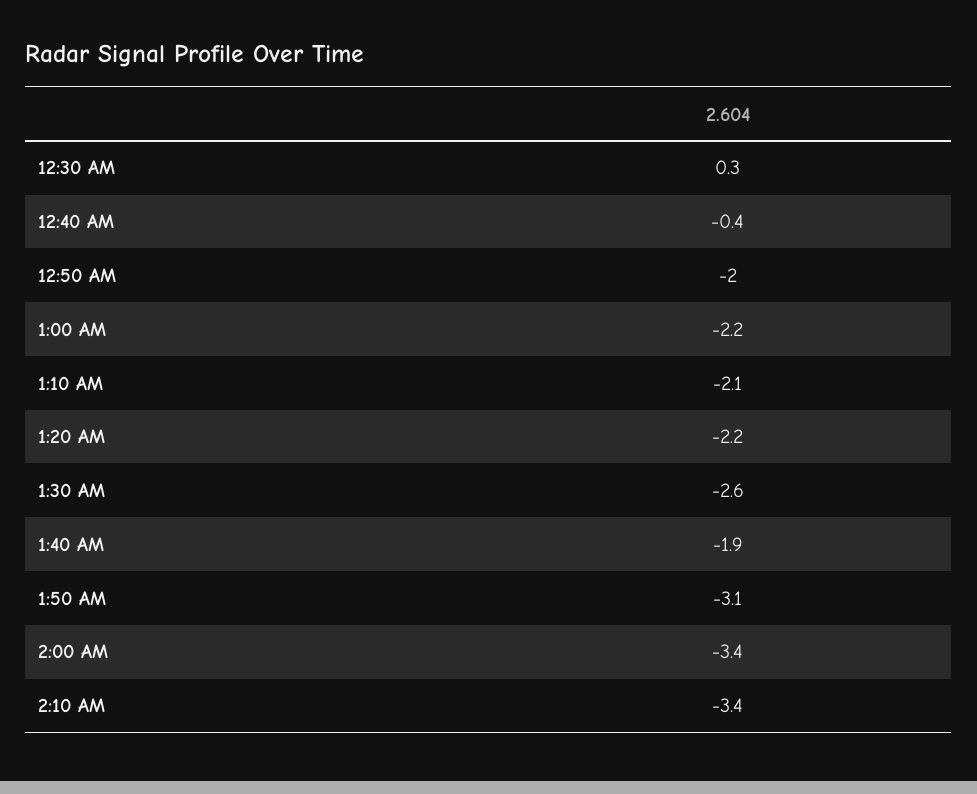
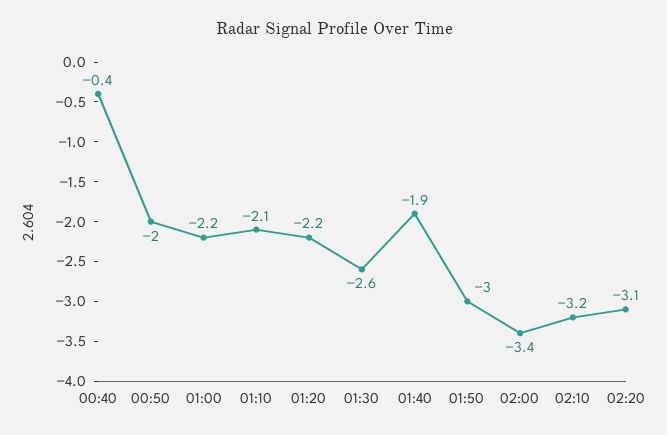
12:30 AM: 0.3 -> none
1:50 AM: -3.1 -> -3
2:10 AM: -3.4 -> -3.2
02:20: none -> -3.1

